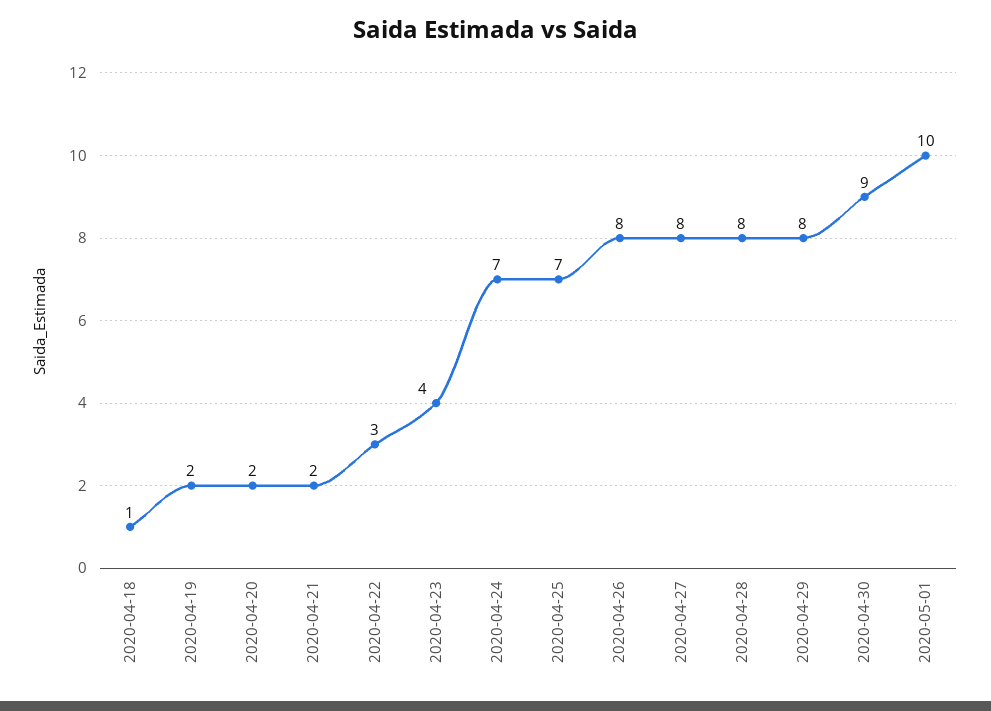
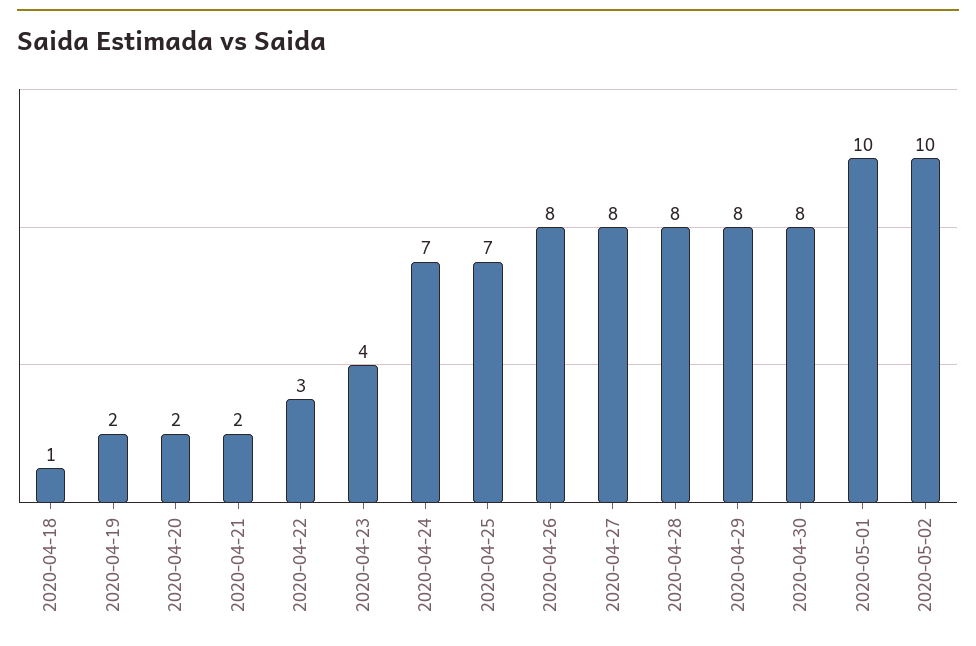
2020-04-30: 9 -> 8
2020-05-02: none -> 10

